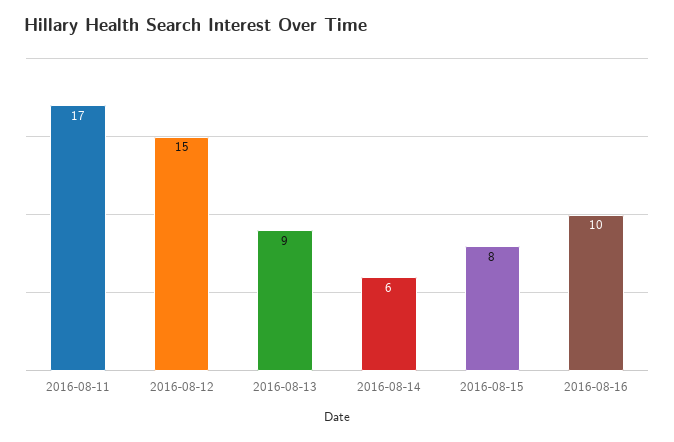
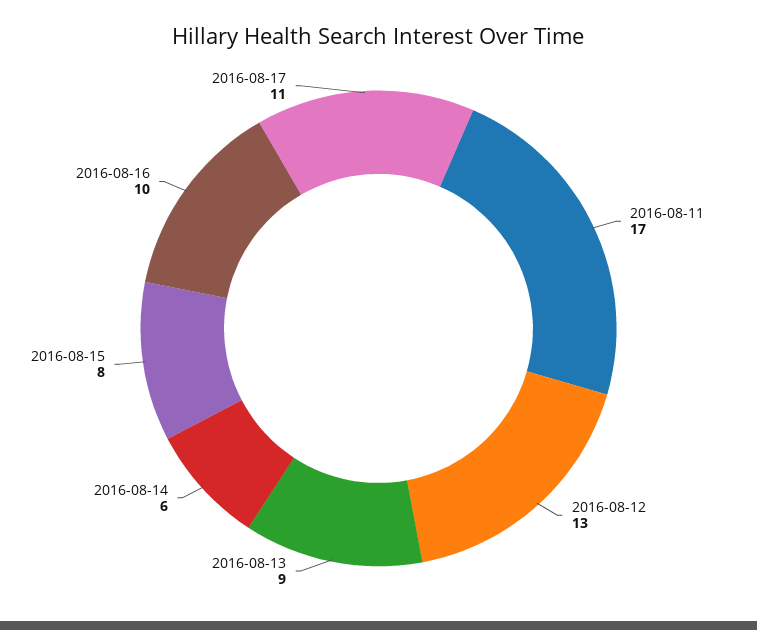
2016-08-12: 15 -> 13
2016-08-17: none -> 11

